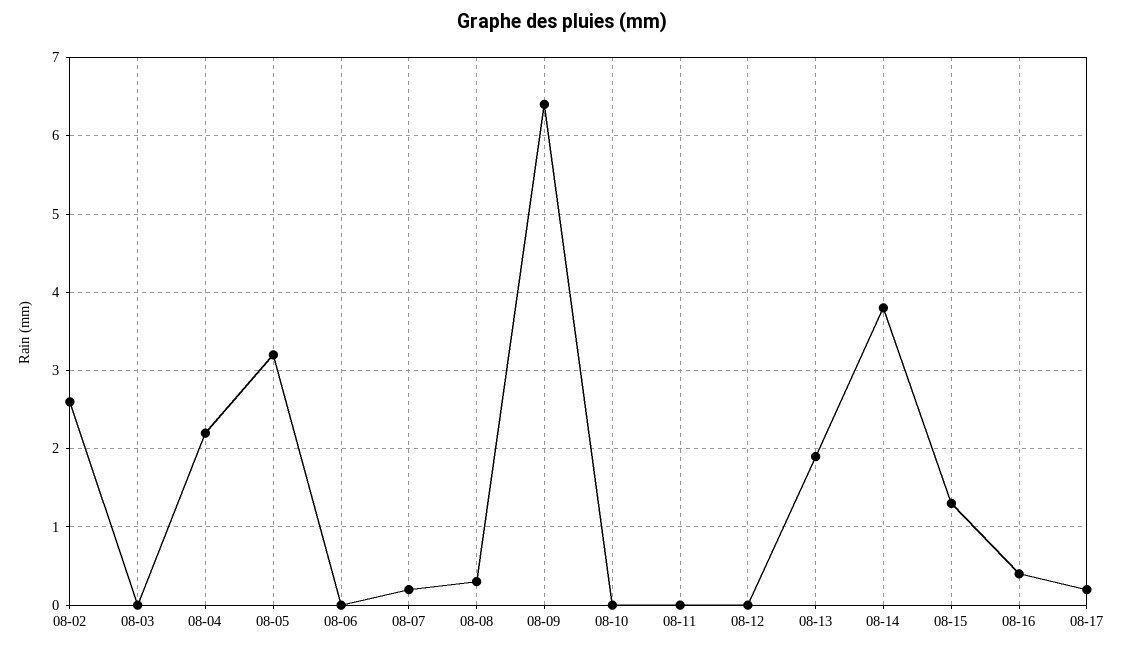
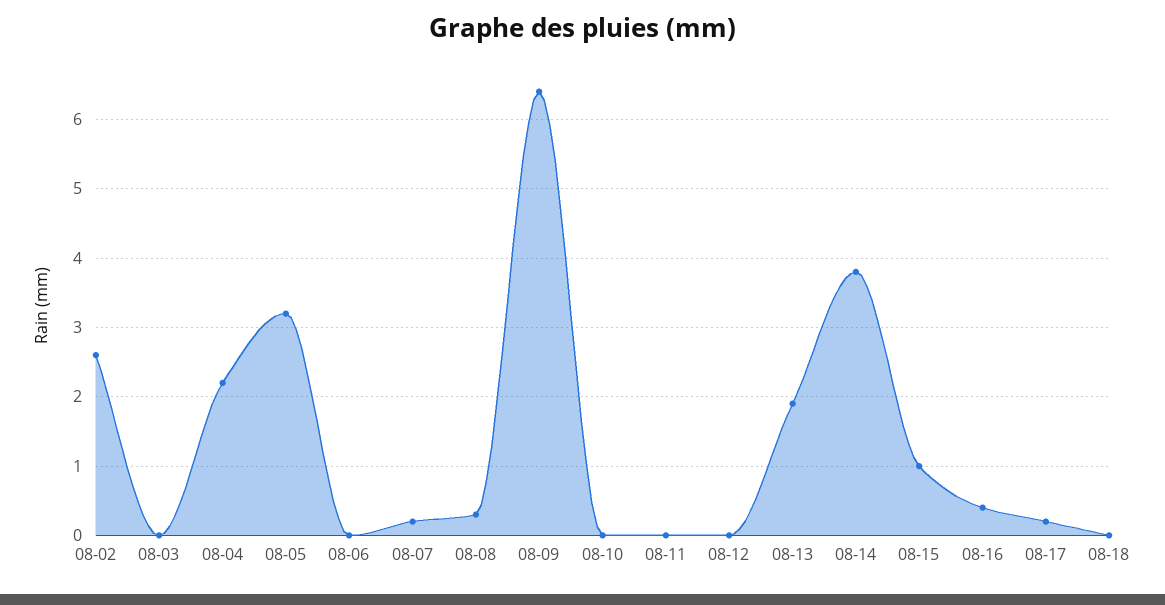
08-15: 1.3 -> 1
08-18: none -> 0

